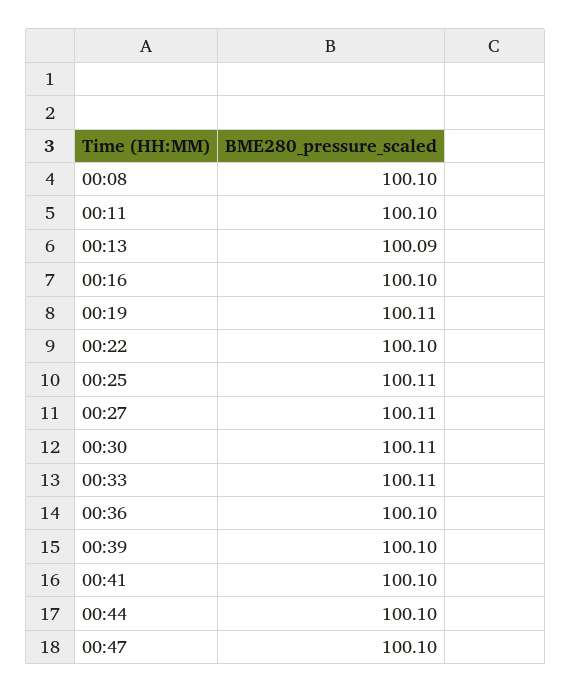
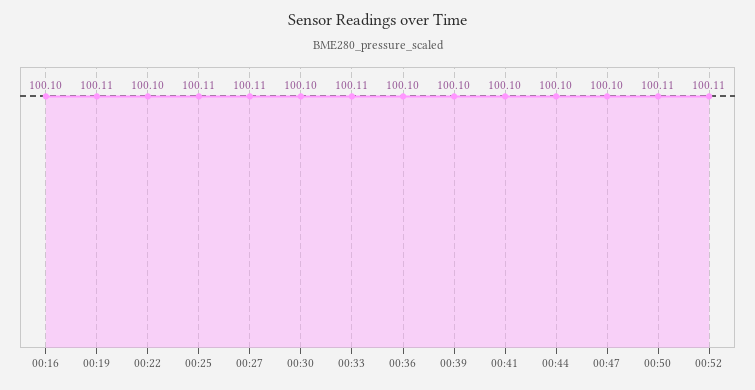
00:08: 100.1 -> none
00:11: 100.1 -> none
00:13: 100.09 -> none
00:30: 100.11 -> 100.1
00:50: none -> 100.11
00:52: none -> 100.11

